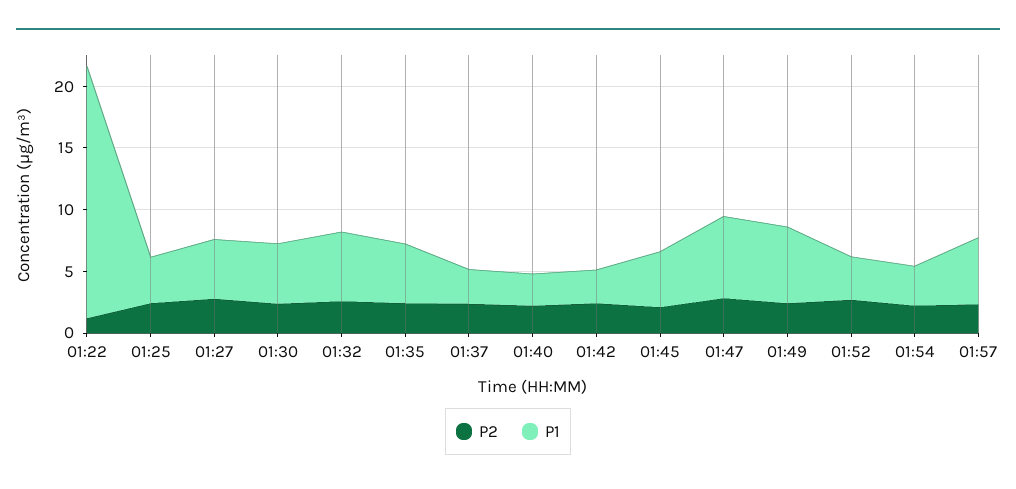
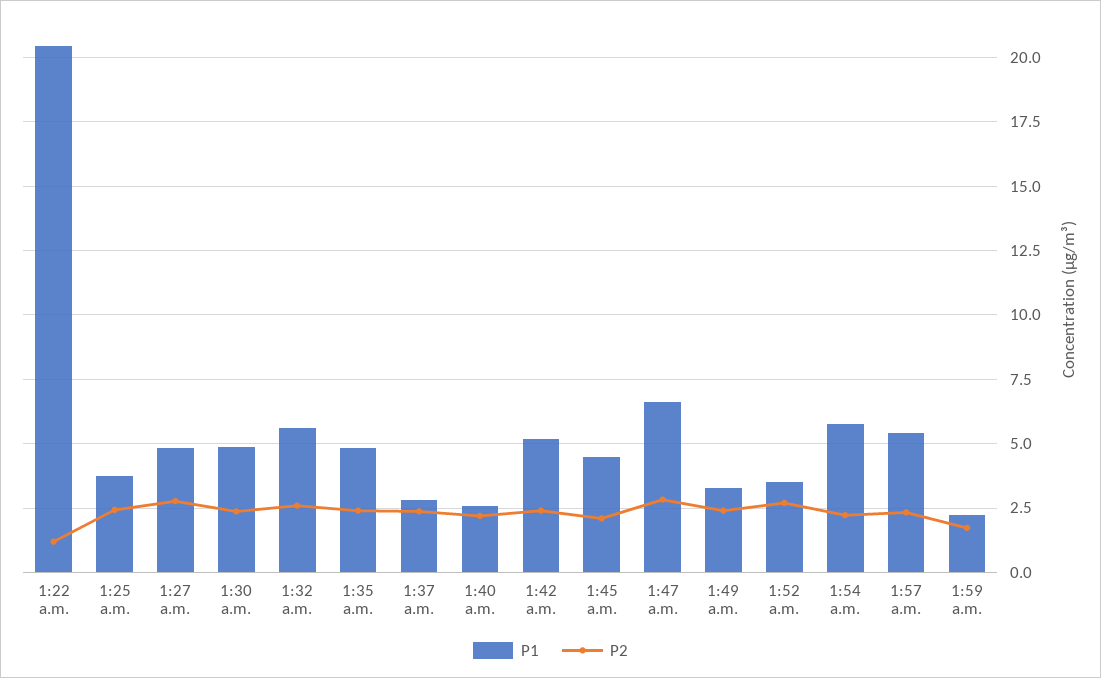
P1, 01:42: 3 -> 5.25
P1, 01:49: 6 -> 3.25
P1, 01:54: 3 -> 5.75
P1, 1:59 a.m.: none -> 2.25
P2, 1:59 a.m.: none -> 1.75

